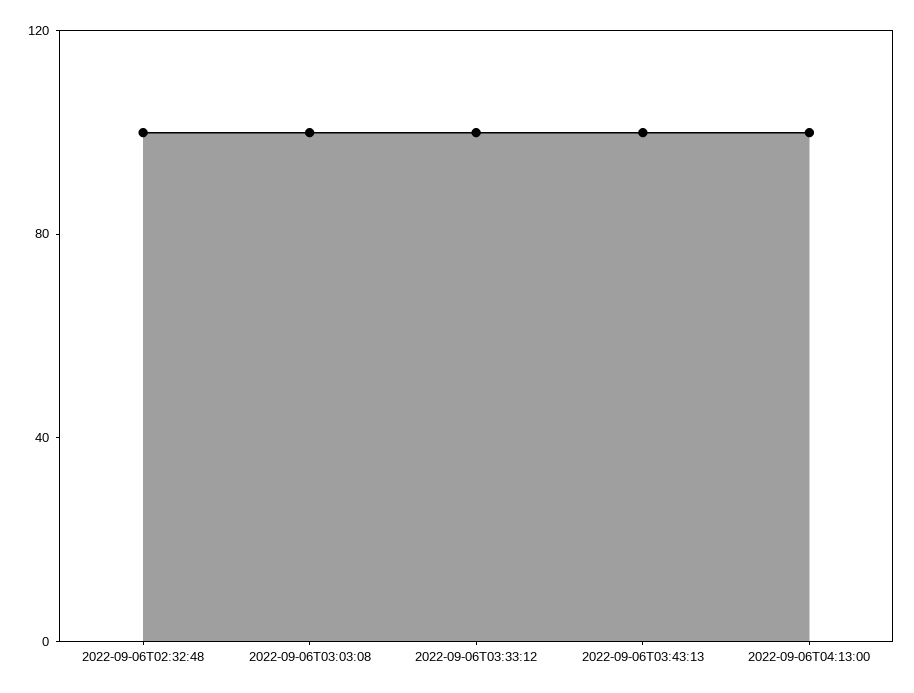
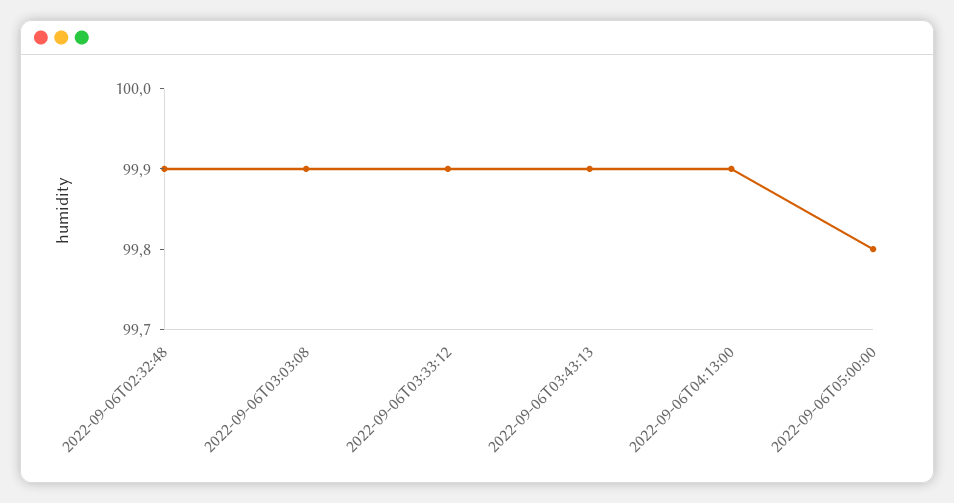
2022-09-06T05:00:00: none -> 99.8

